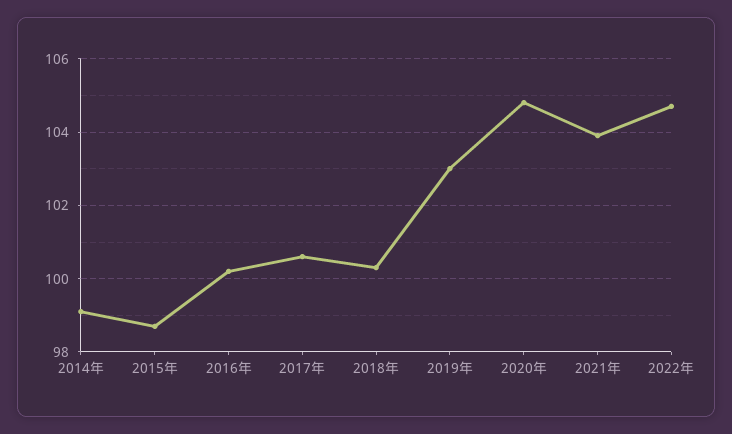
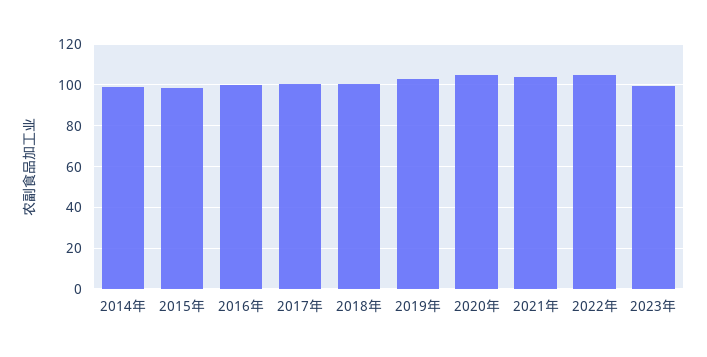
2023年: none -> 100

